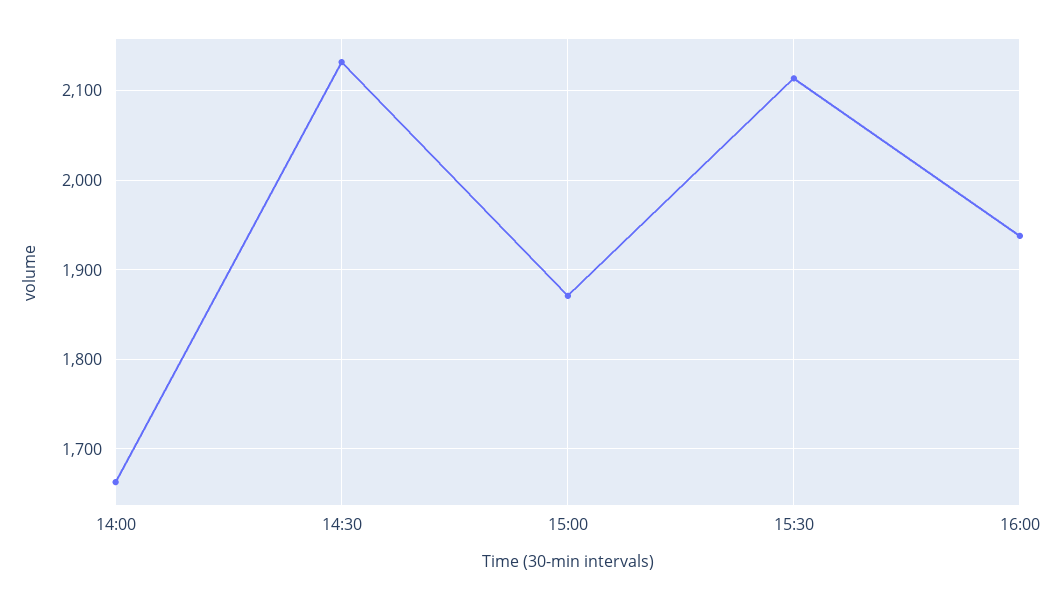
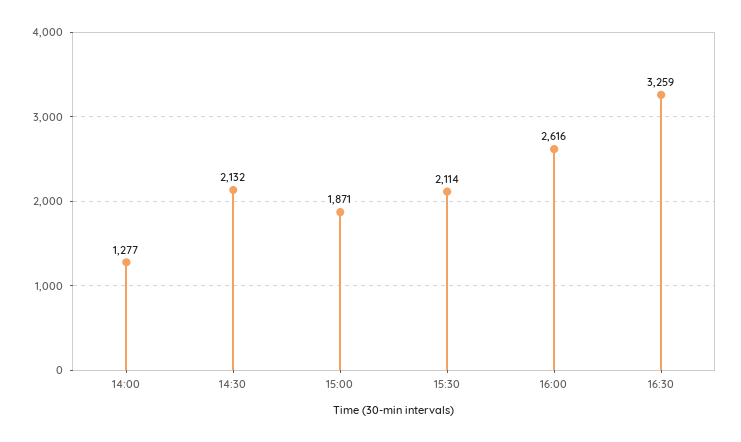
14:00: 1660 -> 1277
16:00: 1940 -> 2616
16:30: none -> 3259

